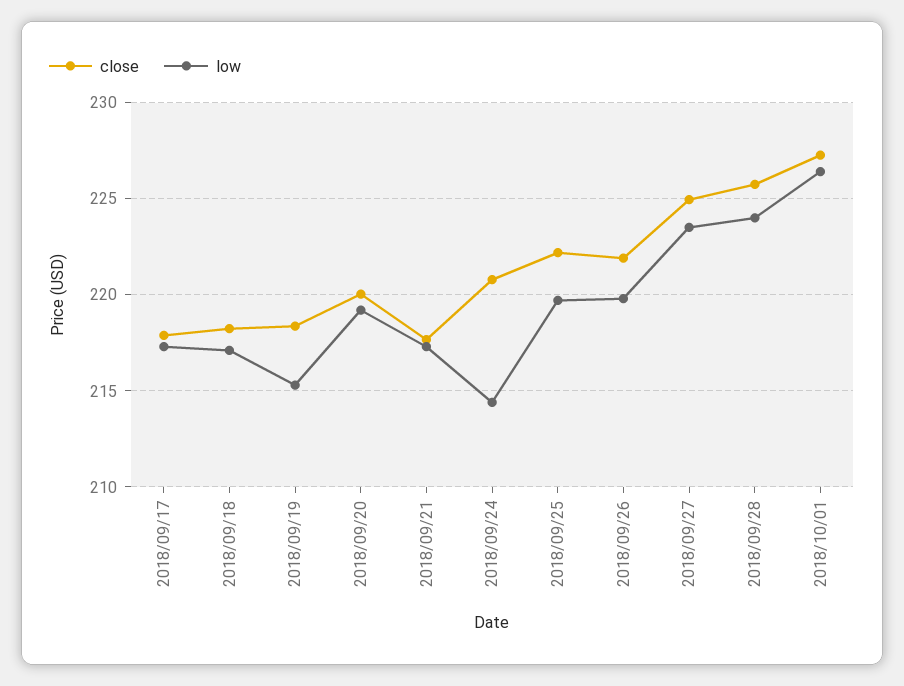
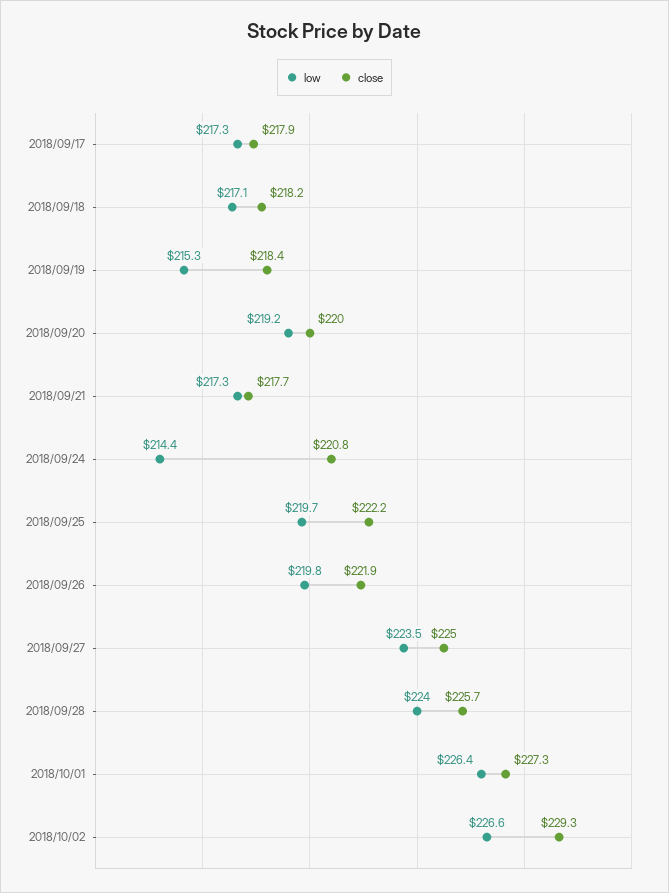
low, 2018/10/02: none -> 226.6
close, 2018/10/02: none -> 229.3

